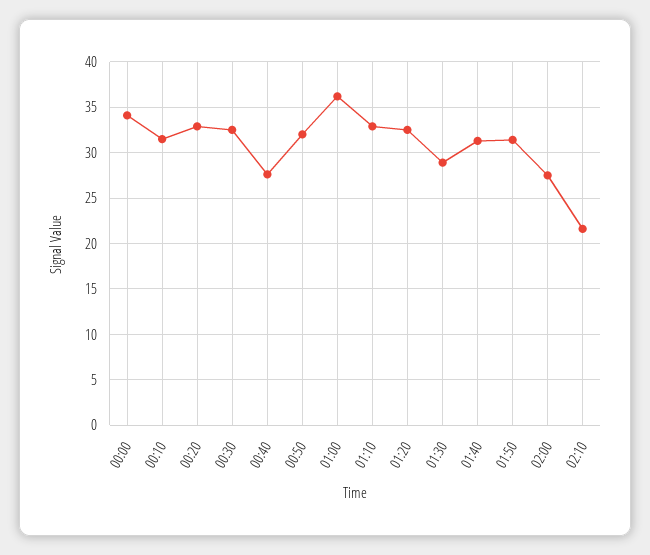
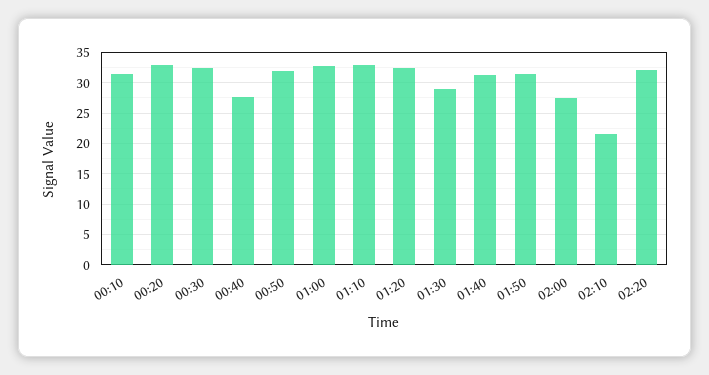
00:00: 34 -> none
01:00: 36 -> 33
02:20: none -> 32

